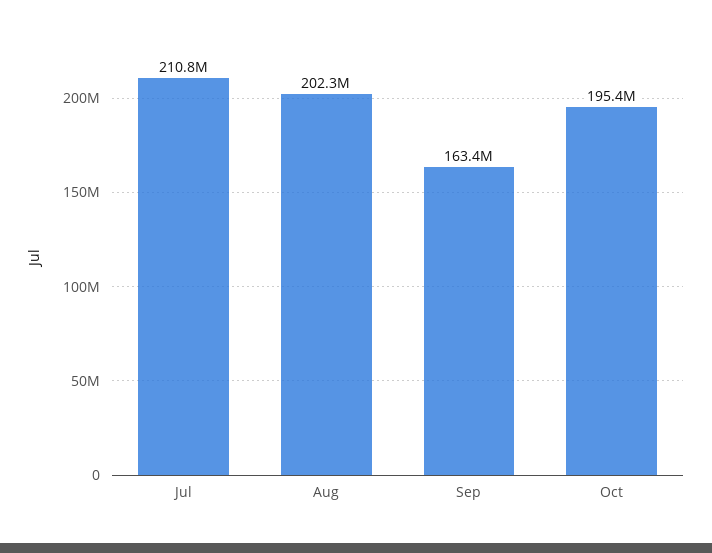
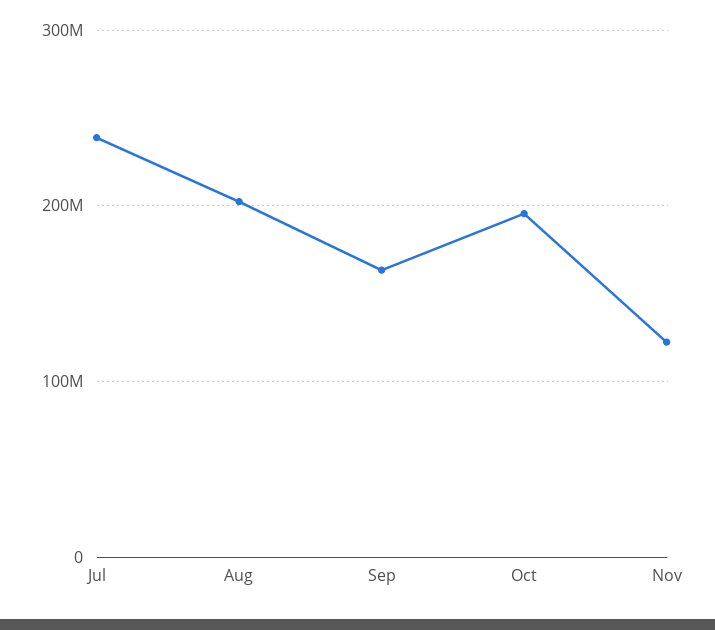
Jul: 210800000 -> 240000000
Nov: none -> 120000000

